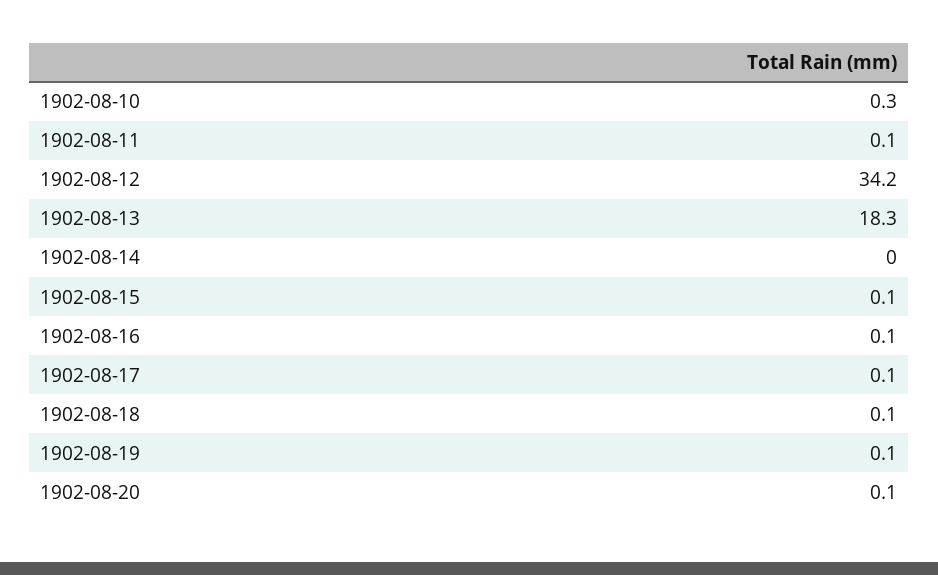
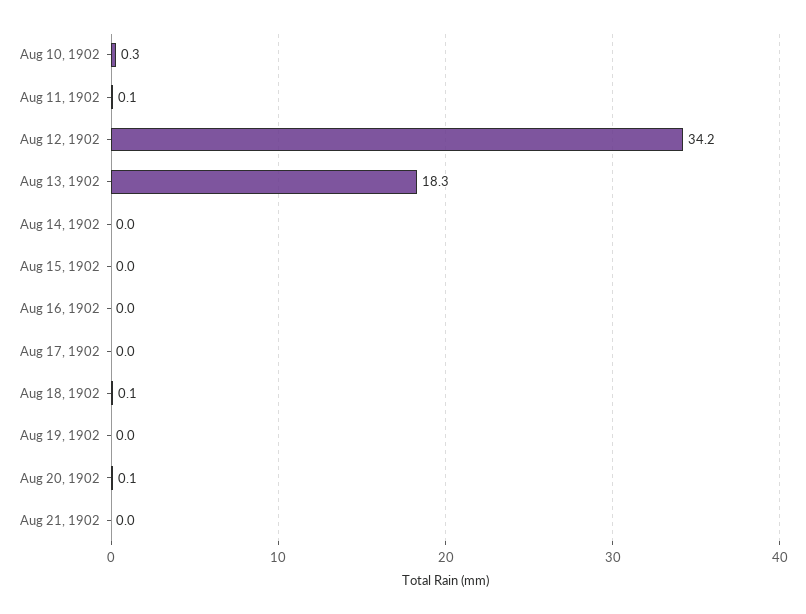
1902-08-15: 0.1 -> 0
1902-08-16: 0.1 -> 0
1902-08-17: 0.1 -> 0
1902-08-19: 0.1 -> 0
Aug 21, 1902: none -> 0

